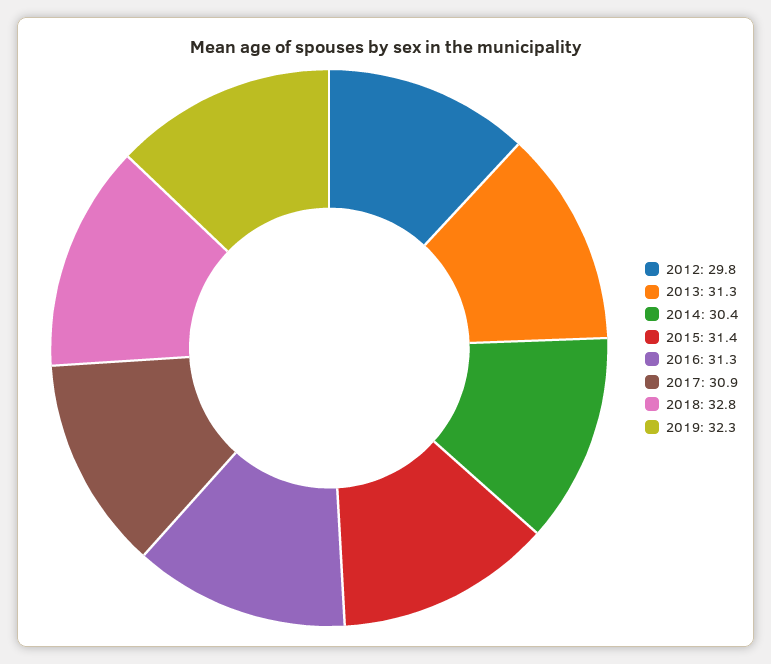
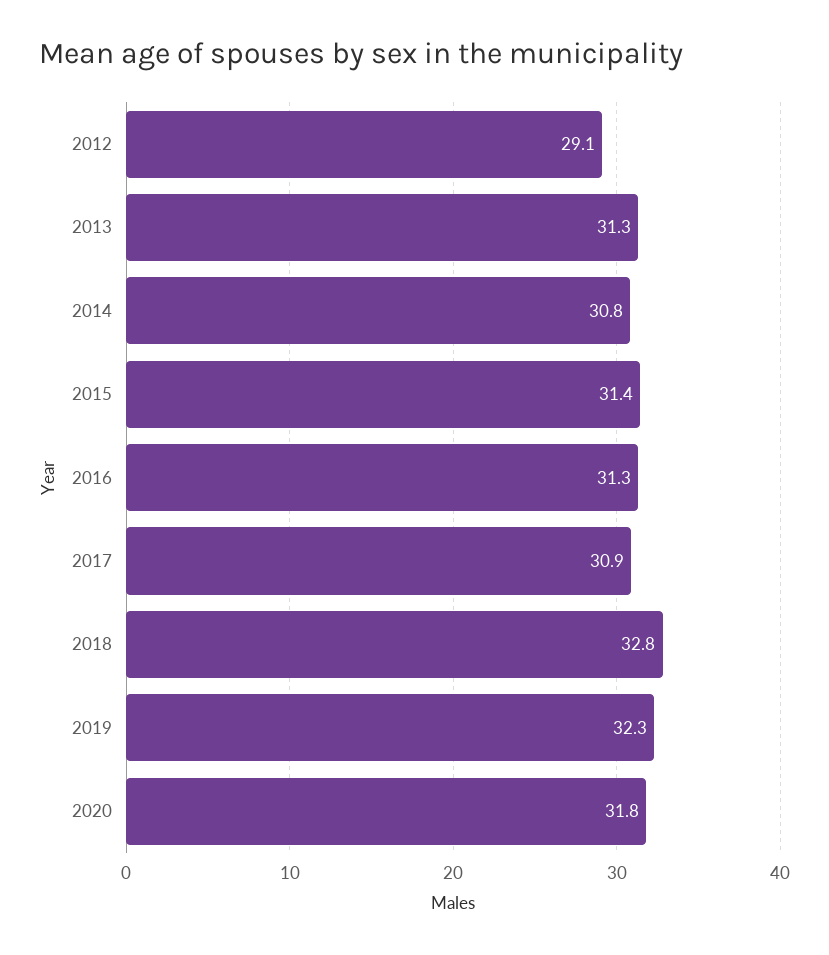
2012: 29.8 -> 29.1
2014: 30.4 -> 30.8
2020: none -> 31.8

